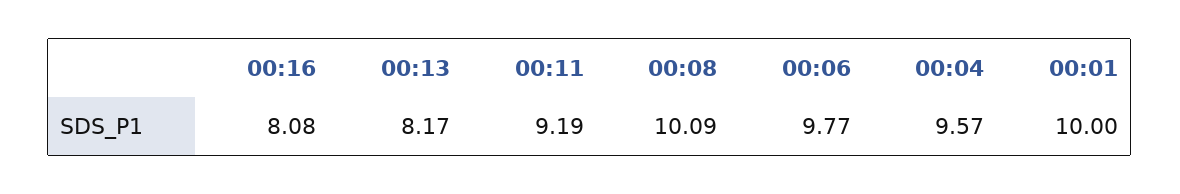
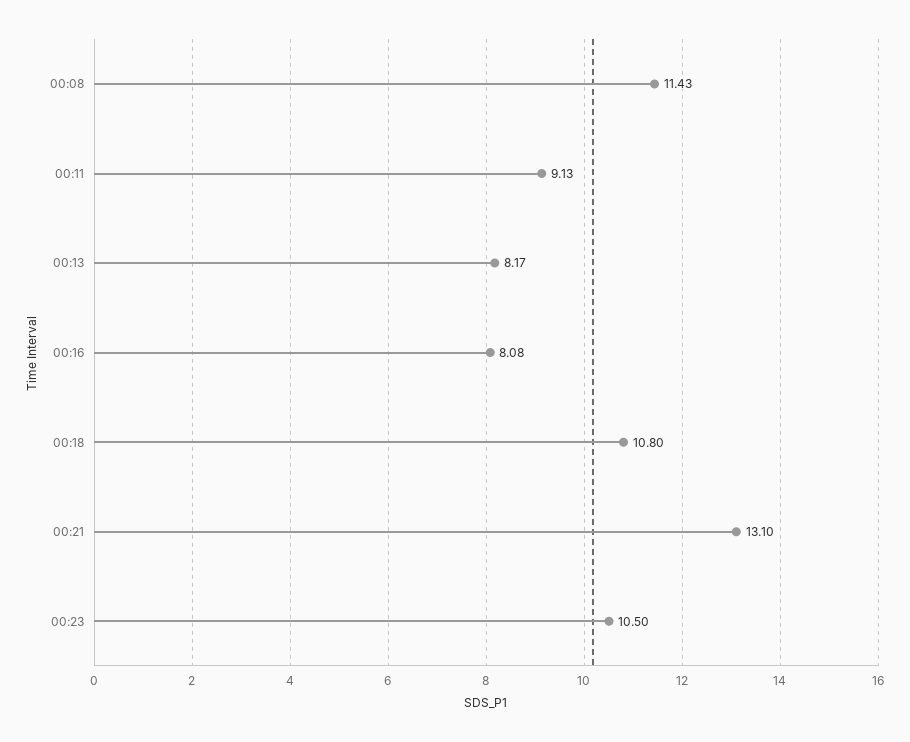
00:11: 9.19 -> 9.13
00:08: 10.09 -> 11.43
00:06: 9.77 -> none
00:04: 9.57 -> none
00:01: 10 -> none
00:18: none -> 10.8
00:21: none -> 13.1
00:23: none -> 10.5

